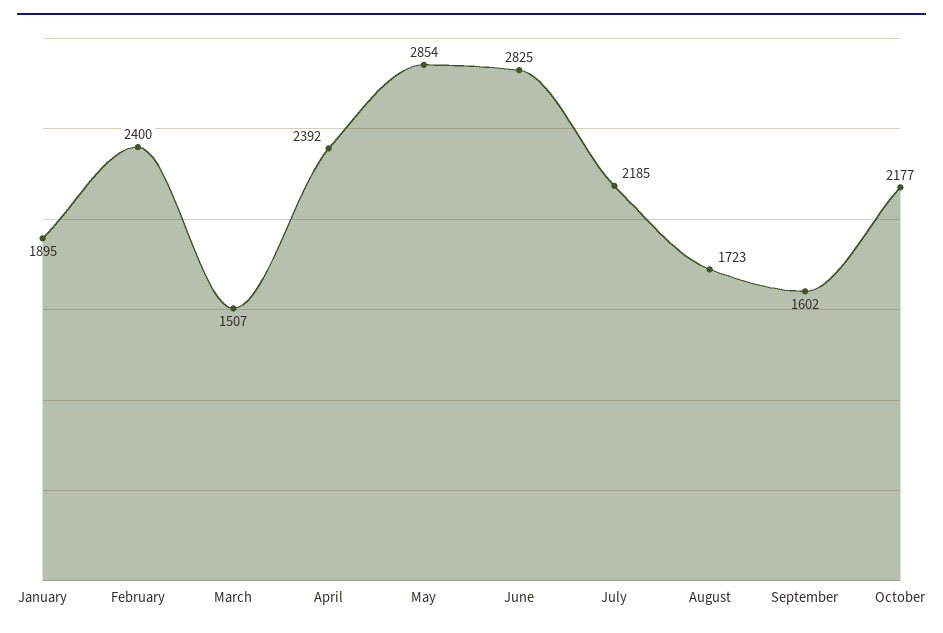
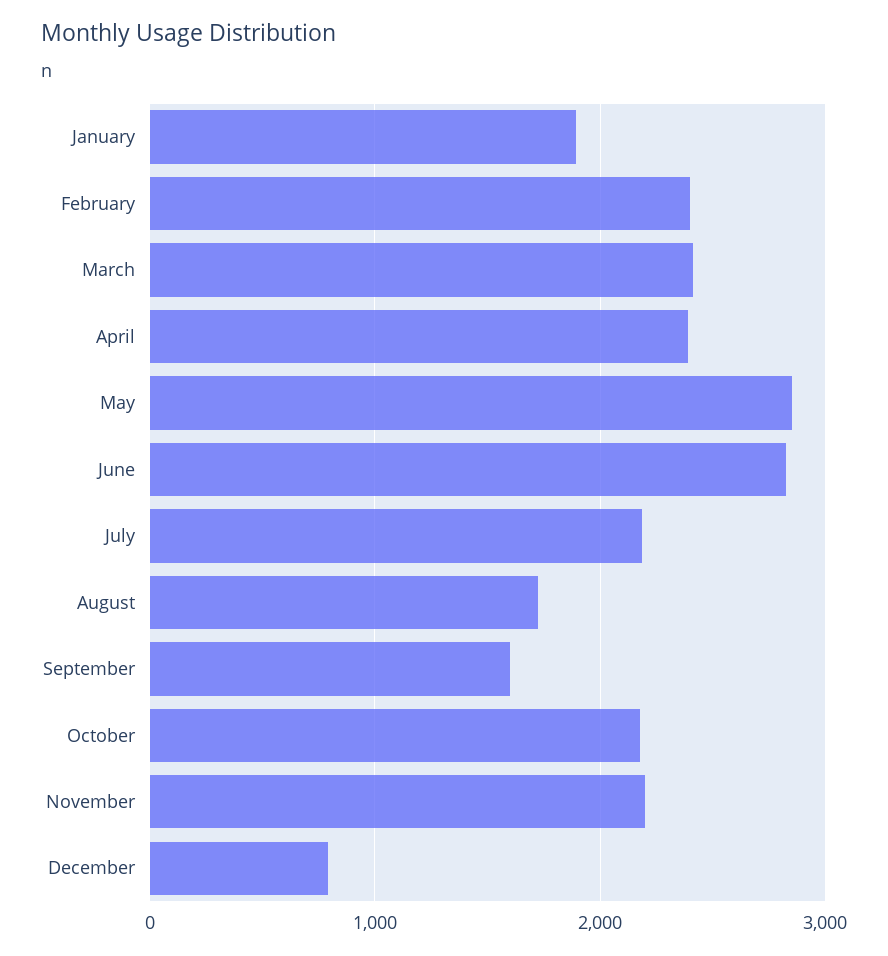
March: 1507 -> 2400
November: none -> 2200
December: none -> 800

